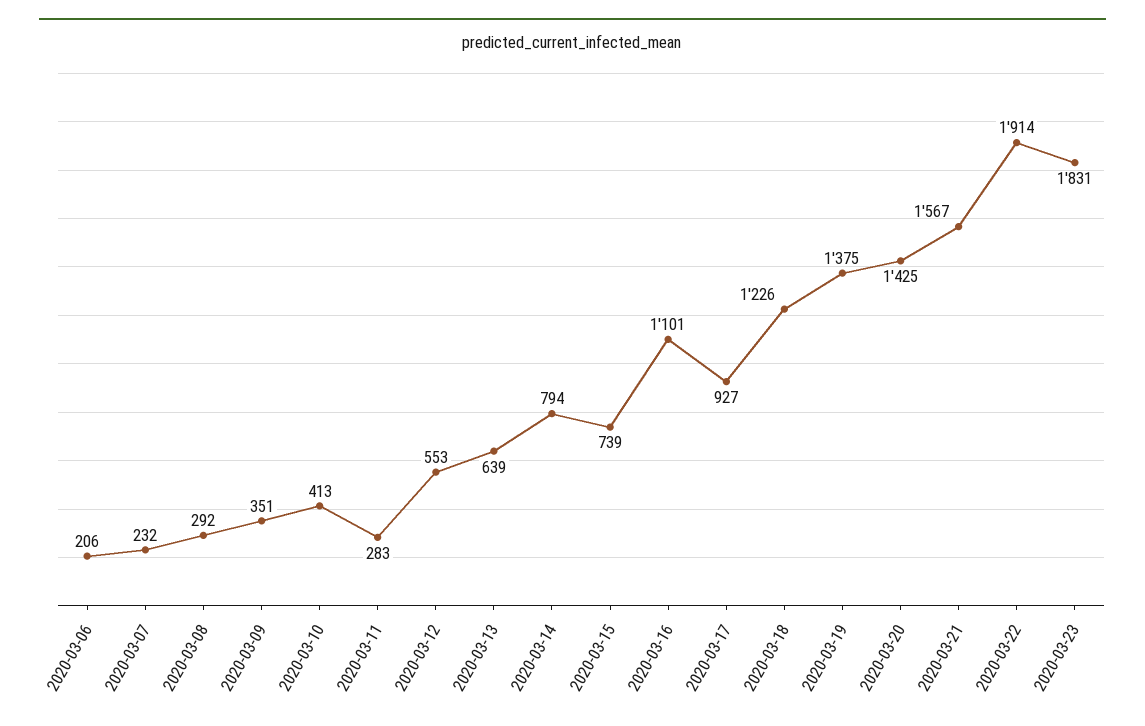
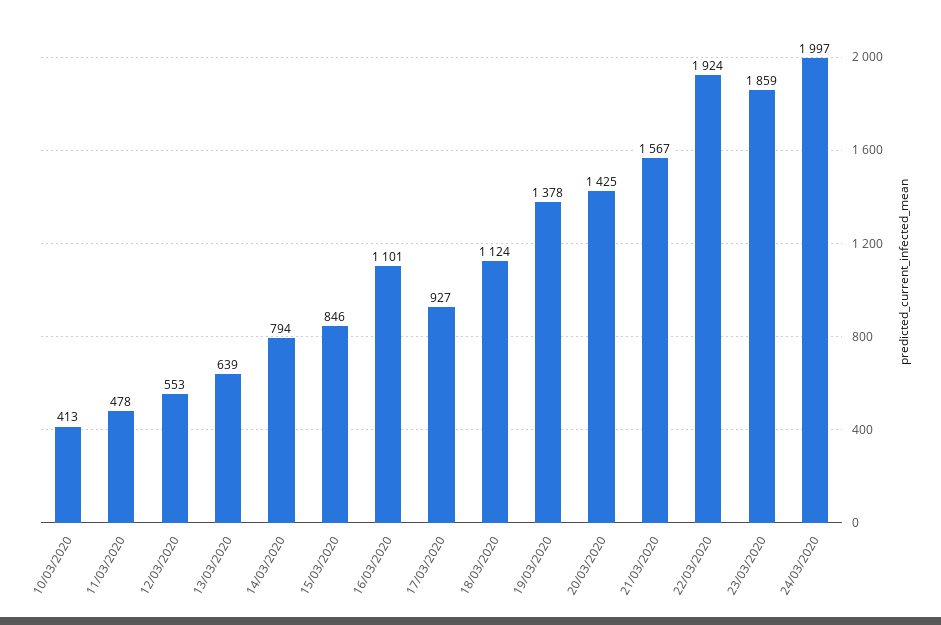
2020-03-06: 206 -> none
2020-03-07: 232 -> none
2020-03-08: 292 -> none
2020-03-09: 351 -> none
2020-03-11: 283 -> 478
2020-03-15: 739 -> 846
2020-03-18: 1226 -> 1124
2020-03-19: 1375 -> 1378
2020-03-22: 1914 -> 1924
2020-03-23: 1831 -> 1859
24/03/2020: none -> 1997

